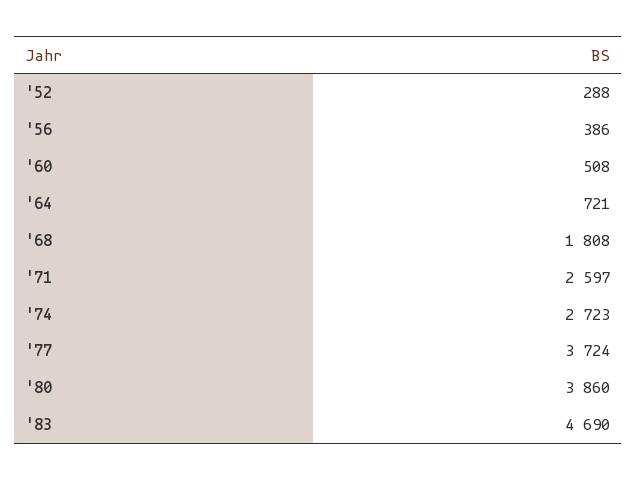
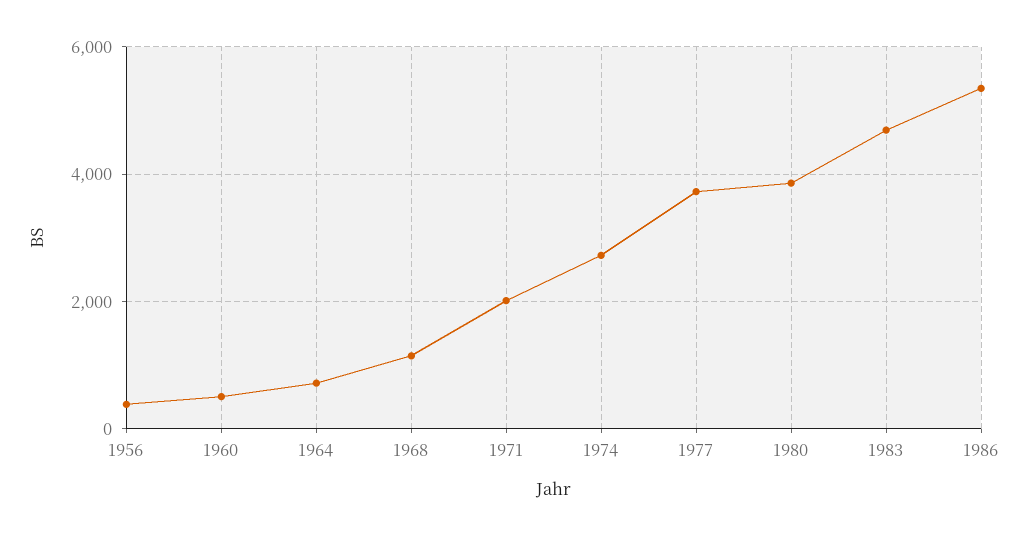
'52: 288 -> none
'68: 1808 -> 1200
'71: 2597 -> 2000
1986: none -> 5400

